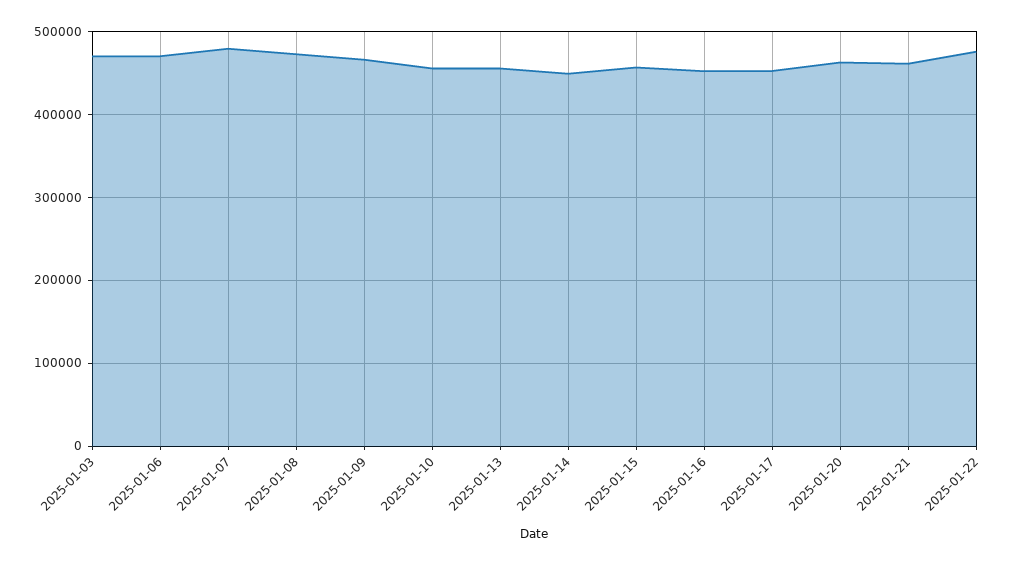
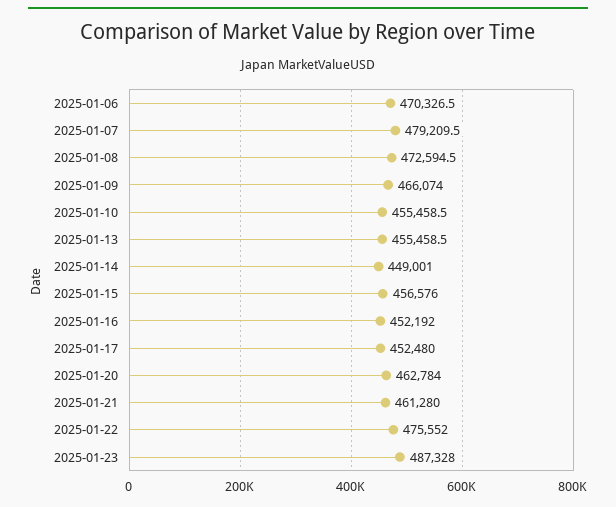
2025-01-03: 470000 -> none
2025-01-23: none -> 487328

